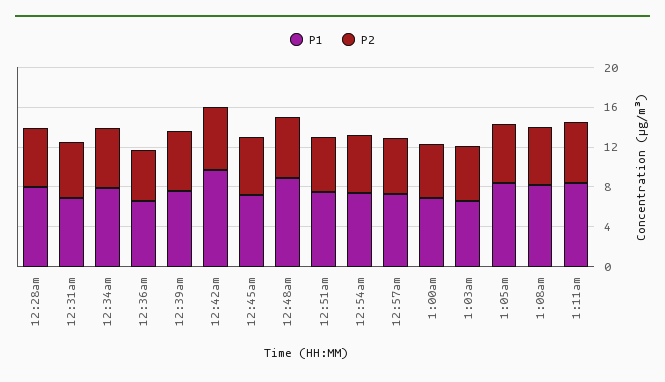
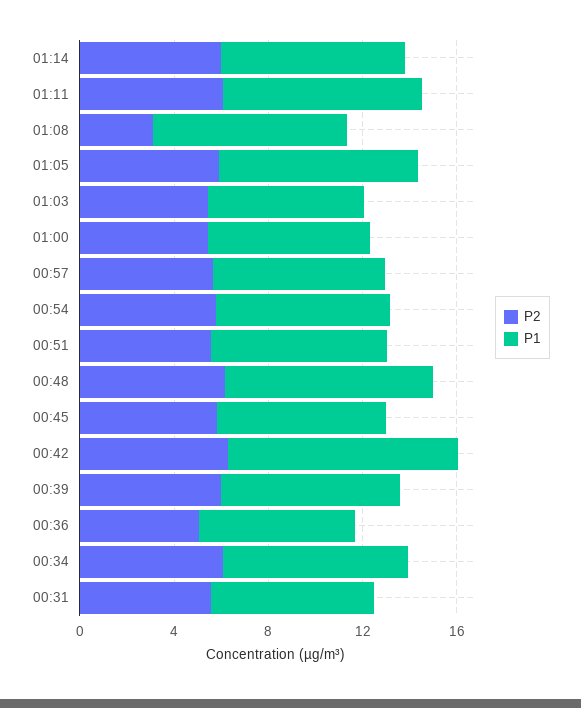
P1, 12:28am: 8 -> none
P2, 12:28am: 6 -> none
P2, 1:08am: 6 -> 3
P2, 01:14: none -> 6
P1, 01:14: none -> 8

